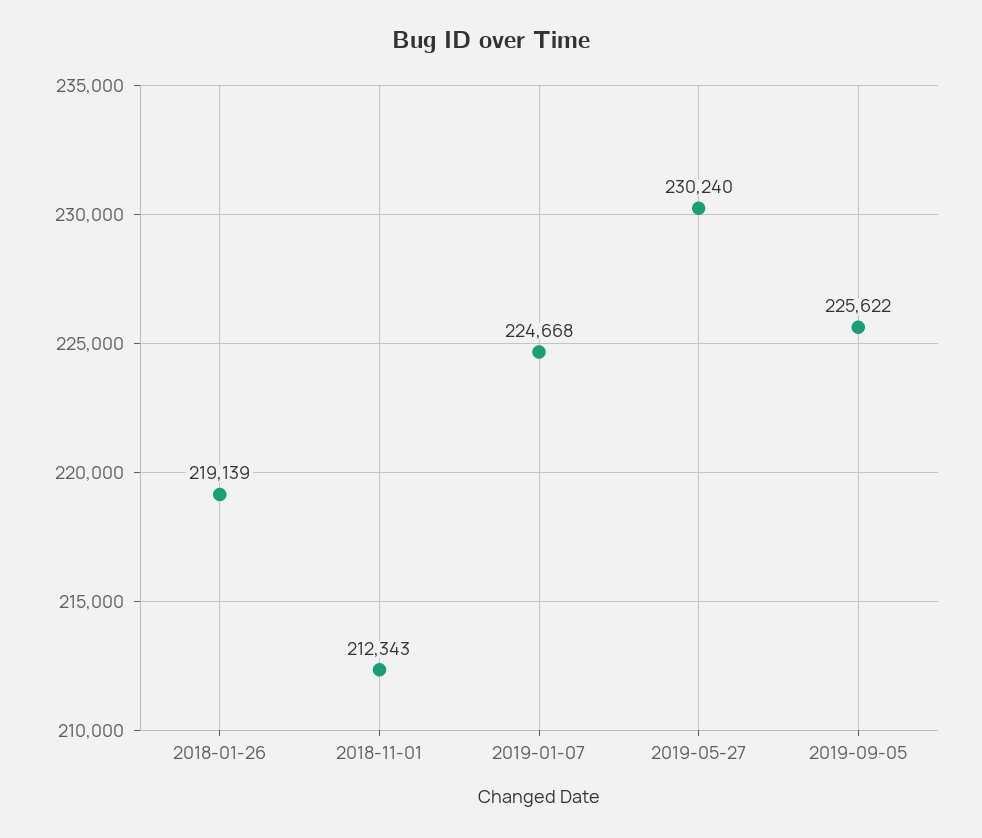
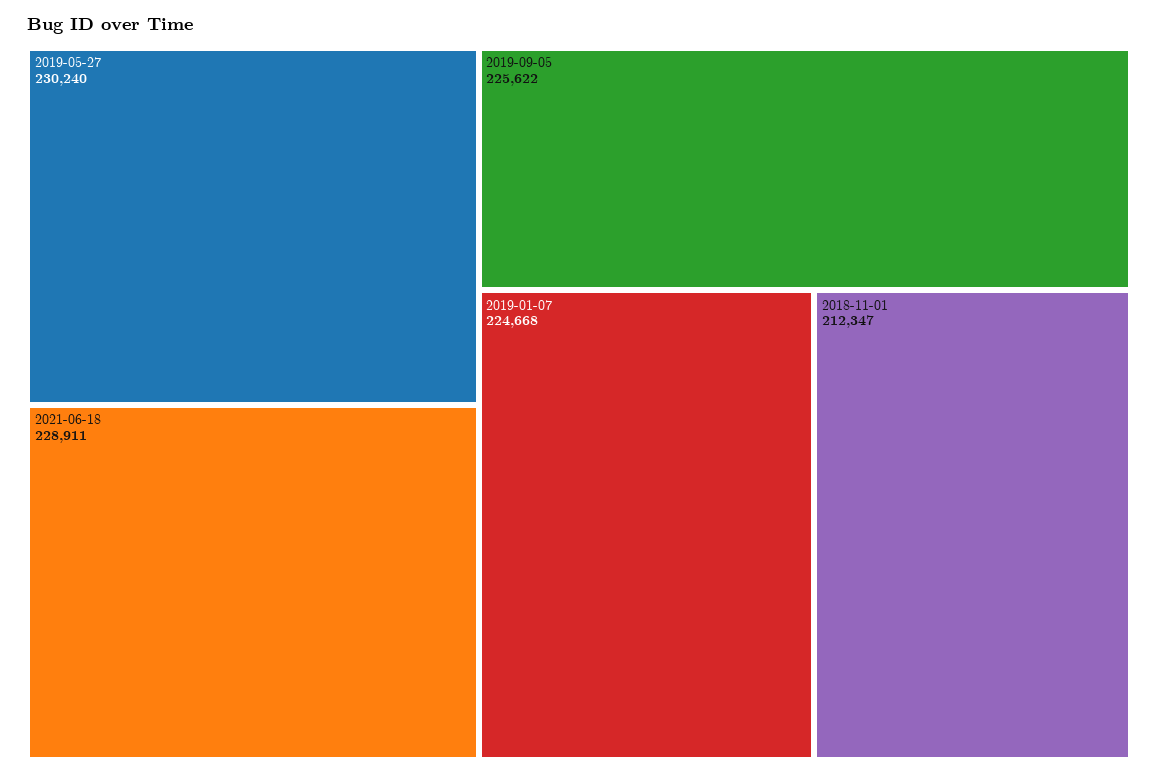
2018-01-26: 219139 -> none
2018-11-01: 212343 -> 212347
2021-06-18: none -> 228911

